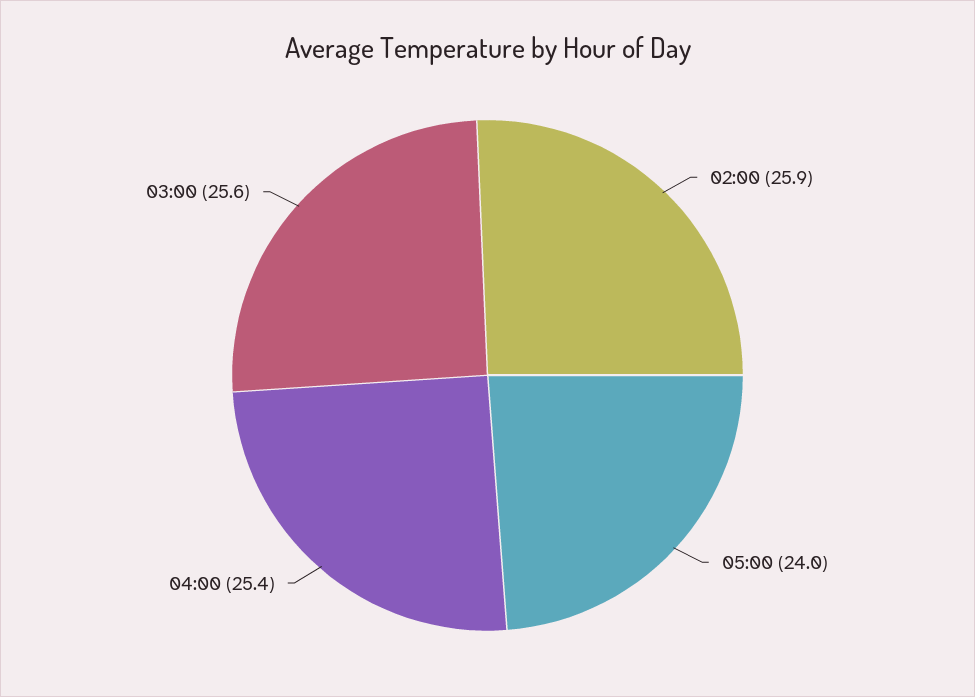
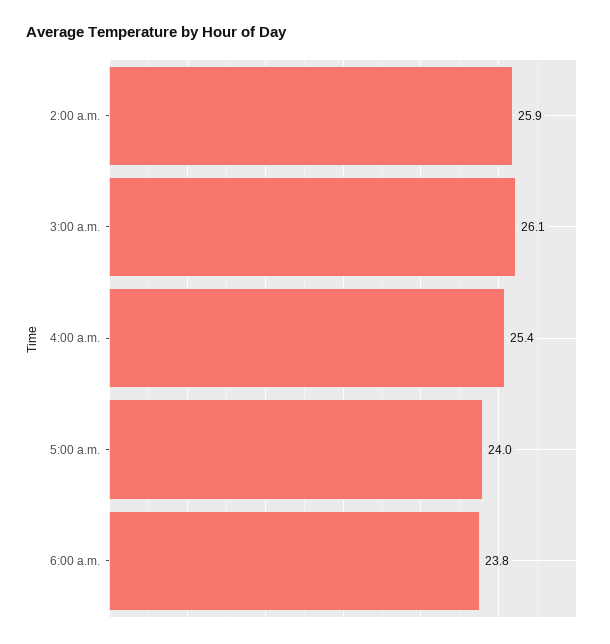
03:00: 25.6 -> 26.1
6:00 a.m.: none -> 23.8

